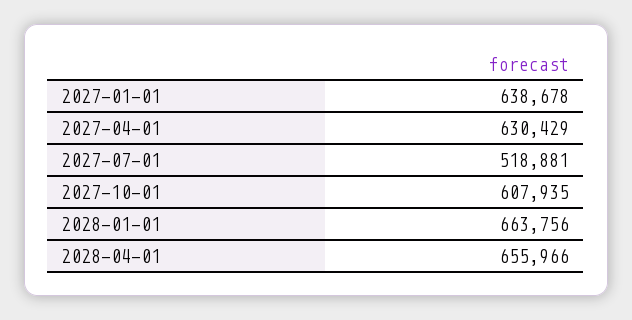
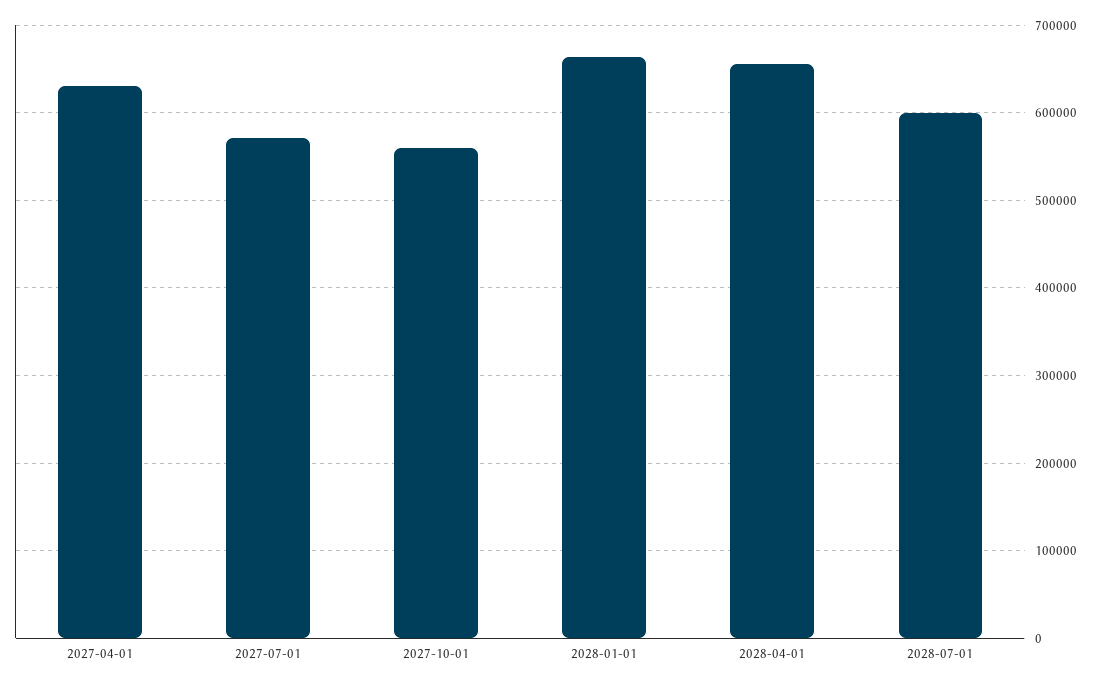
2027-01-01: 638678 -> none
2027-07-01: 518881 -> 570000
2027-10-01: 607935 -> 560000
2028-07-01: none -> 600000

